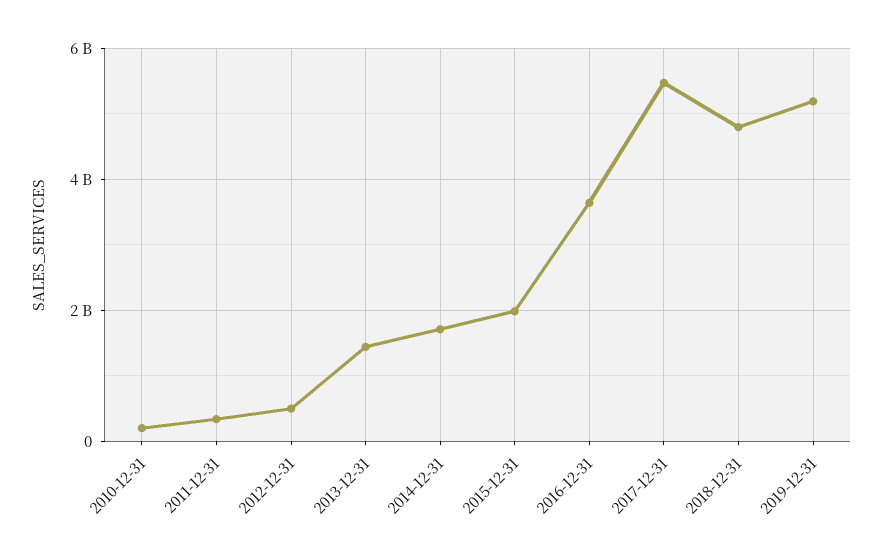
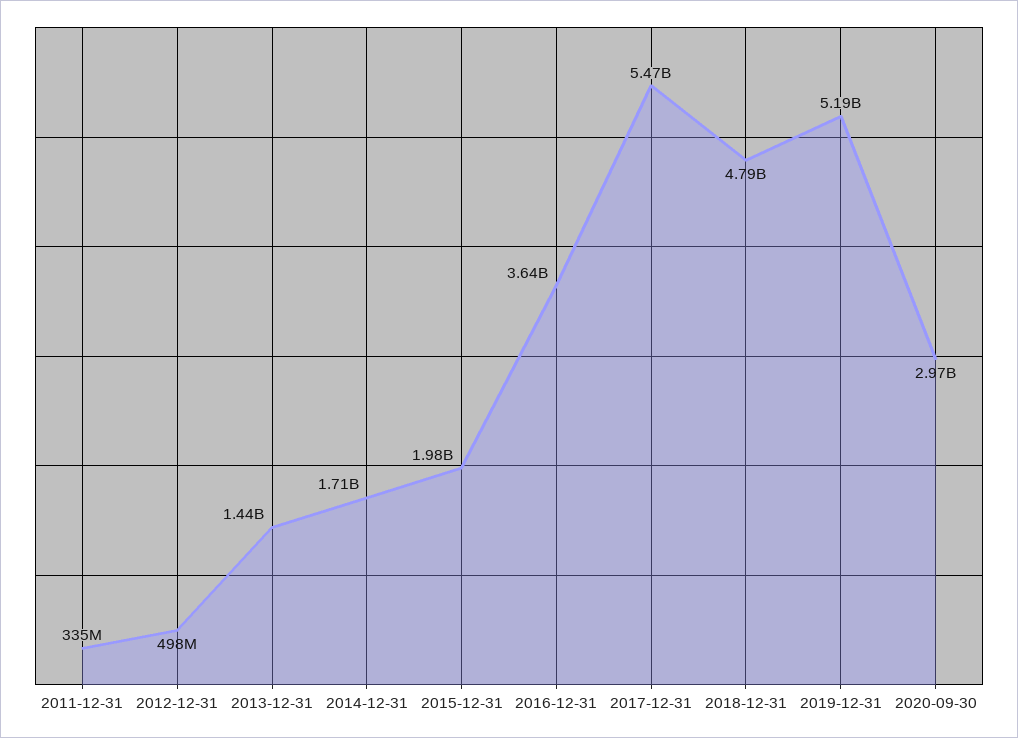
2010-12-31: 200000000 -> none
2020-09-30: none -> 2970000000

